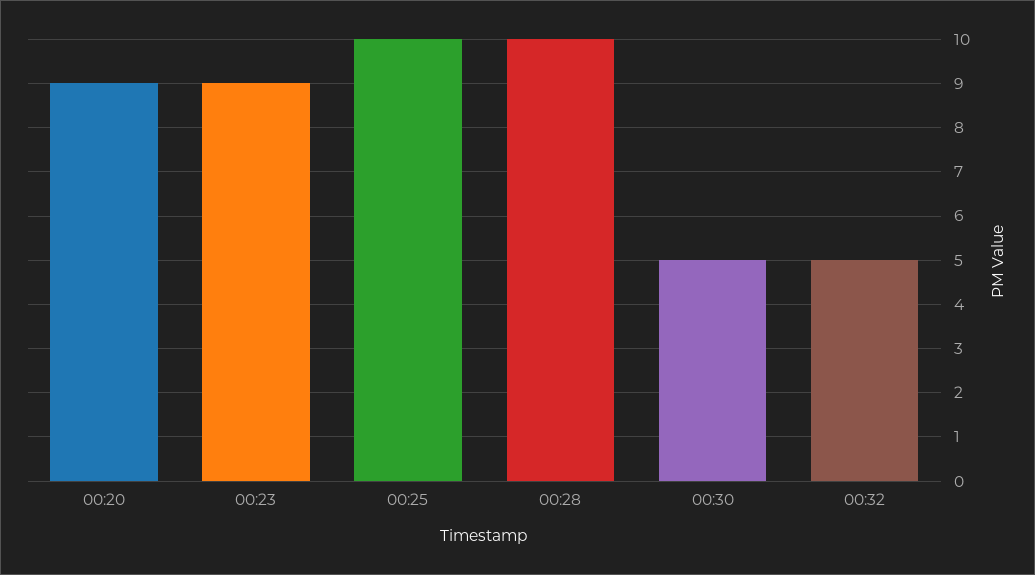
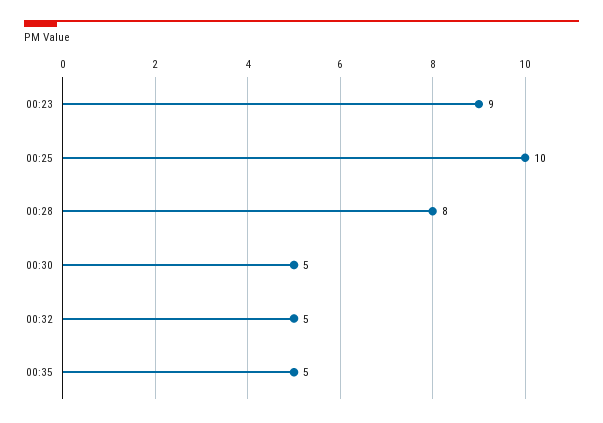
00:20: 9 -> none
00:28: 10 -> 8
00:35: none -> 5

